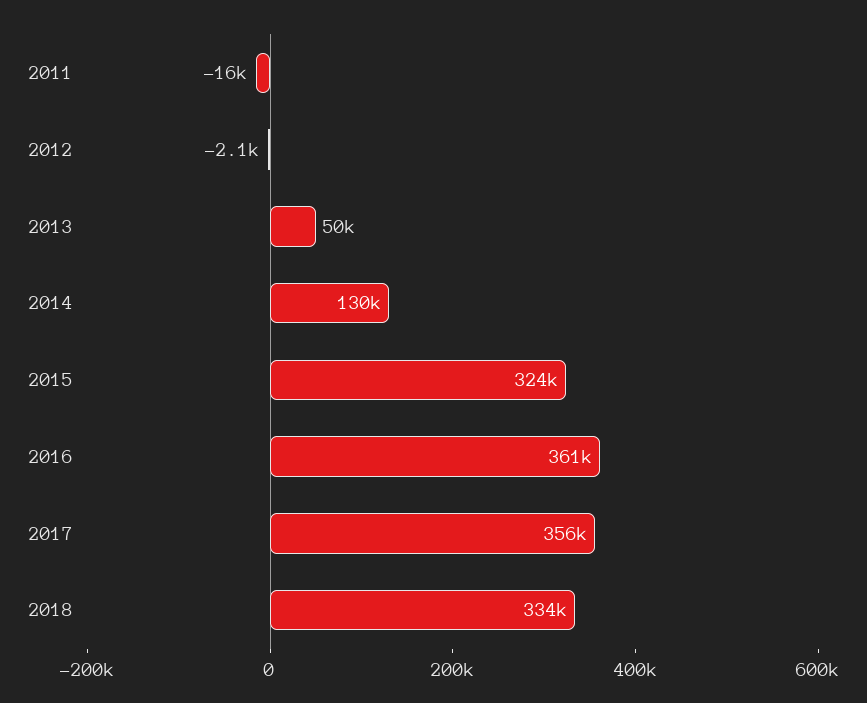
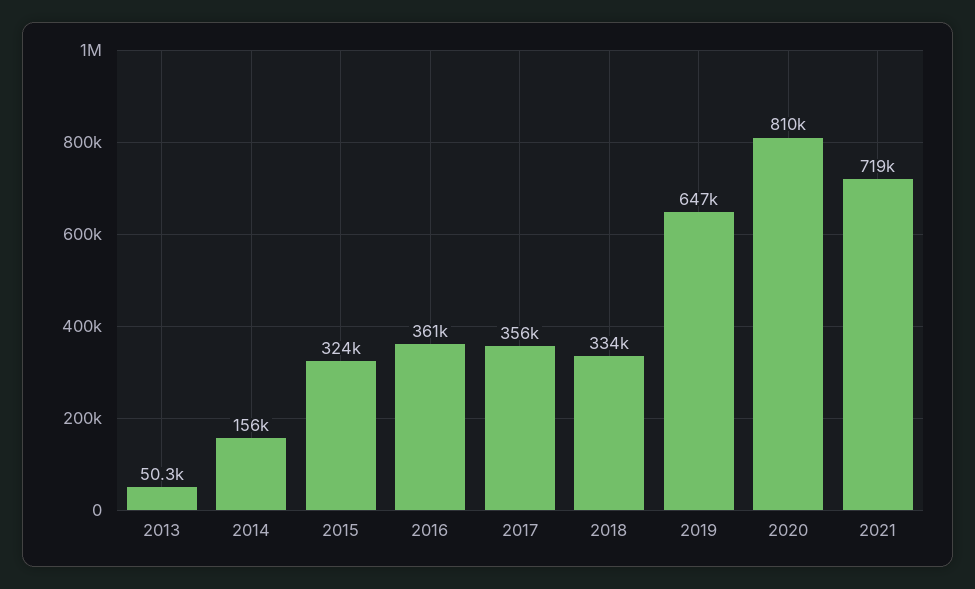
2011: -16000 -> none
2012: -2100 -> none
2014: 130000 -> 156000
2019: none -> 647000
2020: none -> 810000
2021: none -> 719000

